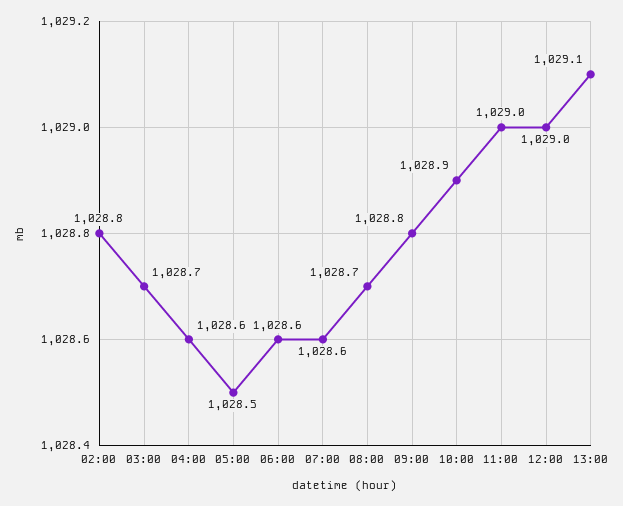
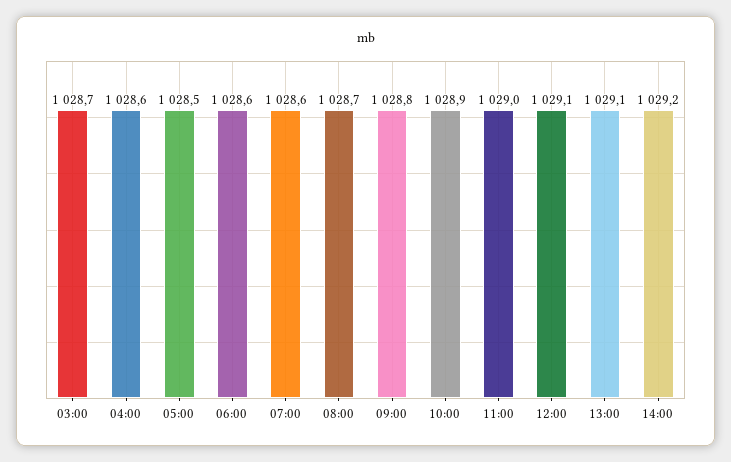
02:00: 1028.8 -> none
12:00: 1029 -> 1029.1
14:00: none -> 1029.2

